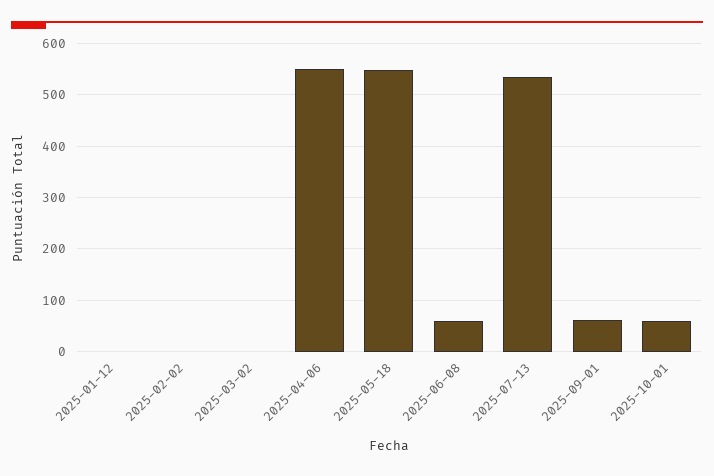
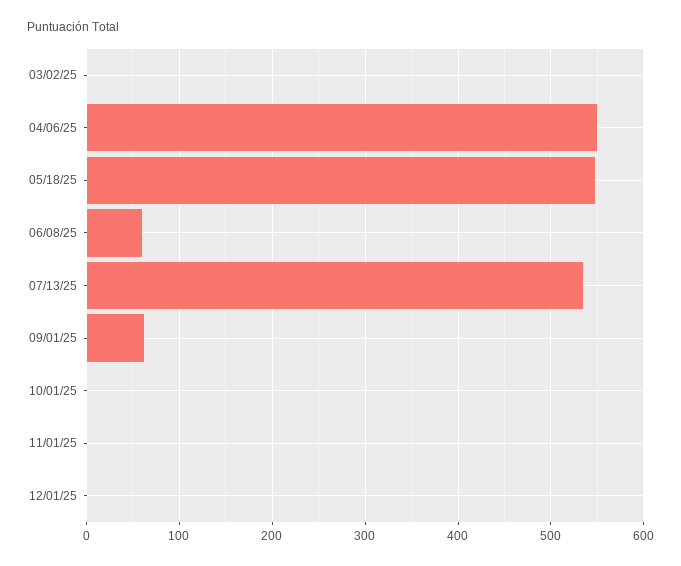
2025-01-12: 0 -> none
2025-02-02: 0 -> none
2025-10-01: 60 -> 0
11/01/25: none -> 0
12/01/25: none -> 0

